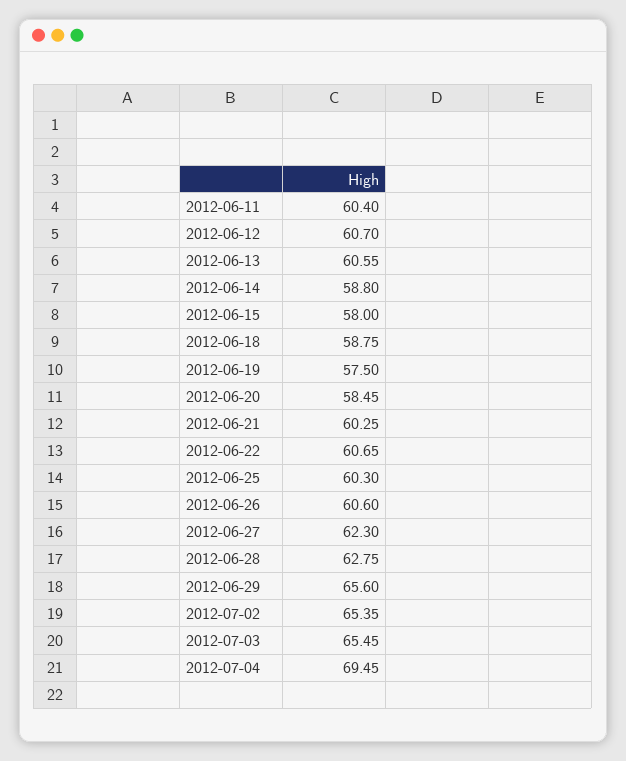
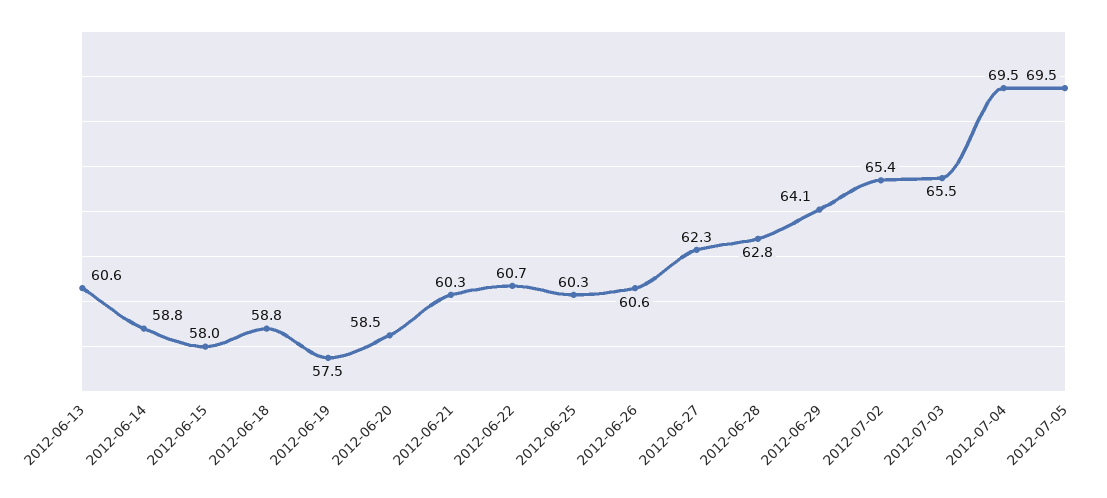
2012-06-11: 60.4 -> none
2012-06-12: 60.7 -> none
2012-06-29: 65.6 -> 64.1
2012-07-05: none -> 69.5

